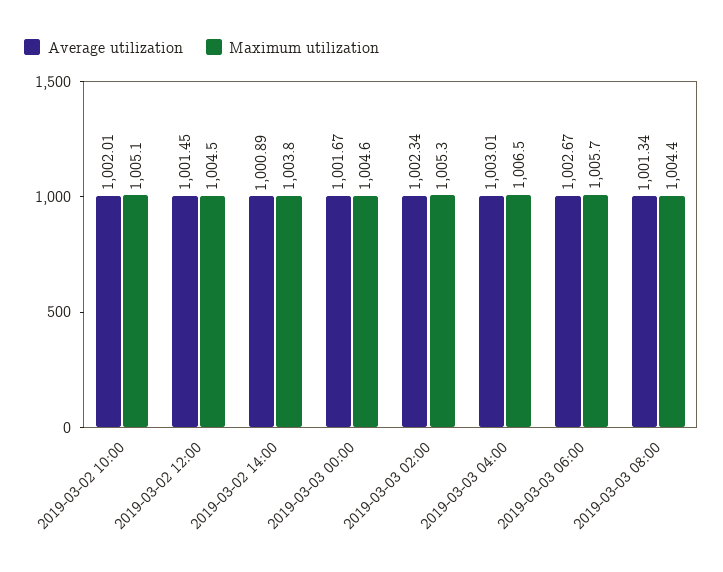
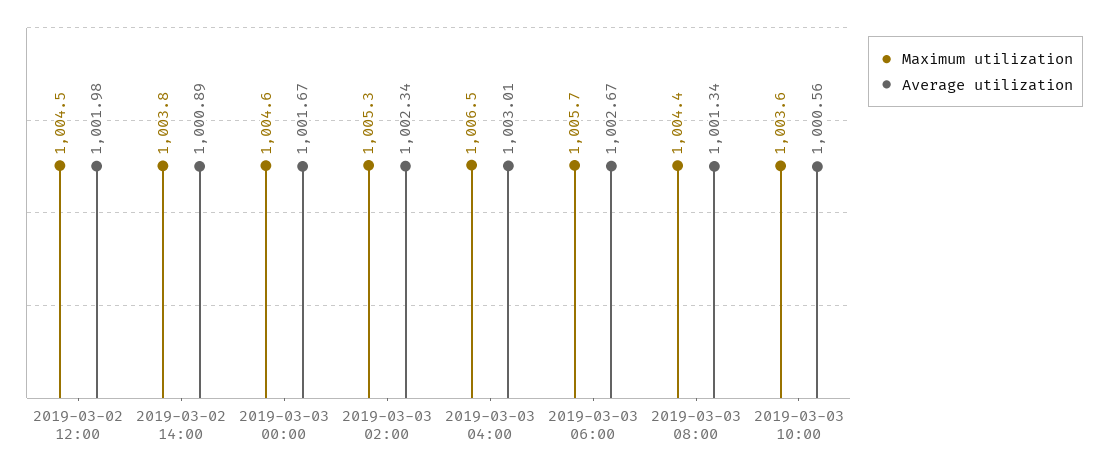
Average utilization, 2019-03-02 10:00: 1002.01 -> none
Maximum utilization, 2019-03-02 10:00: 1005.1 -> none
Average utilization, 2019-03-02 12:00: 1001.45 -> 1001.98
Maximum utilization, 2019-03-03 10:00: none -> 1003.6
Average utilization, 2019-03-03 10:00: none -> 1000.56

